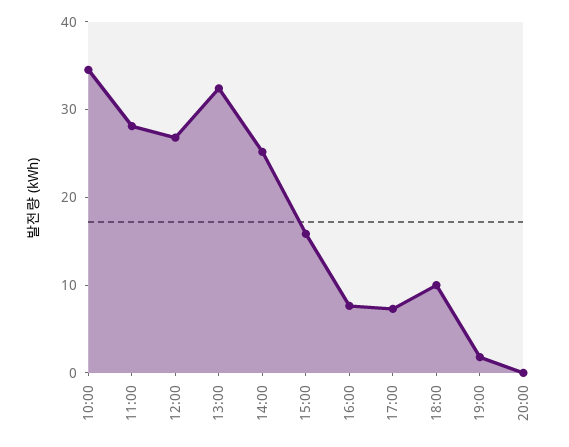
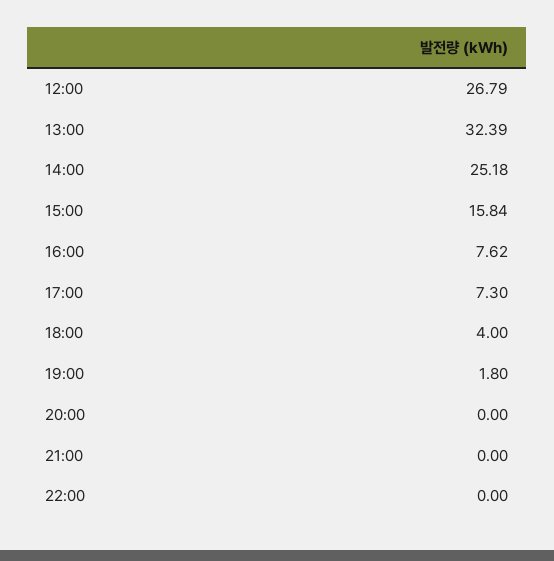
10:00: 34 -> none
11:00: 28 -> none
18:00: 10 -> 4
21:00: none -> 0
22:00: none -> 0

